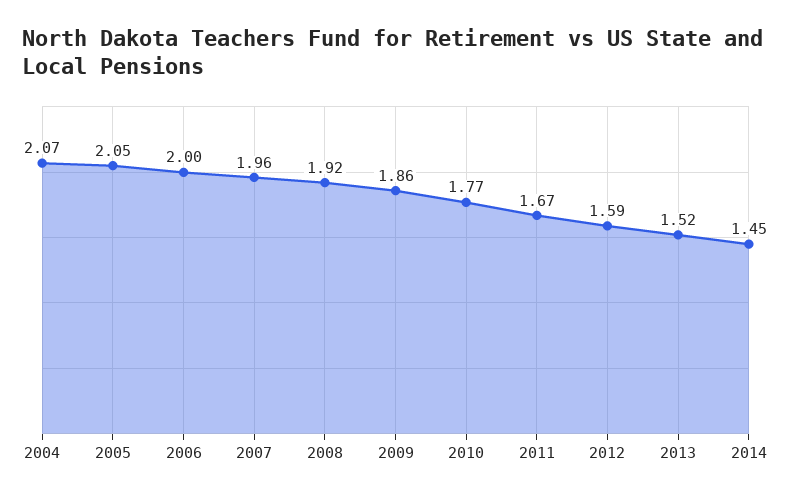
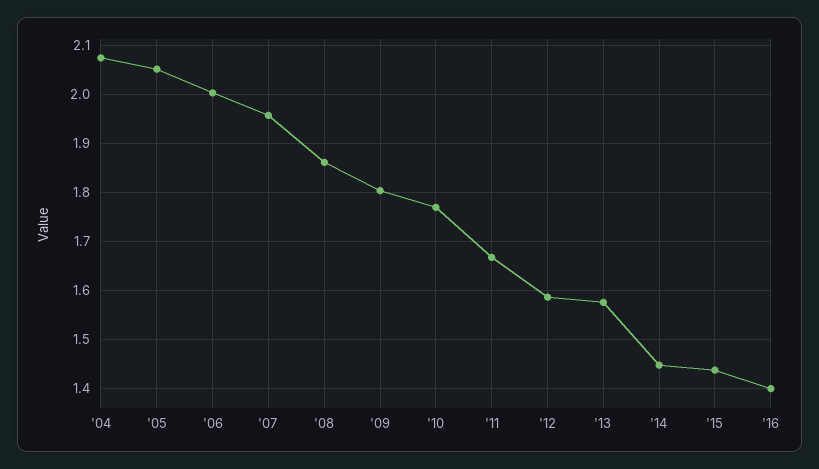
2008: 1.92 -> 1.86
2009: 1.86 -> 1.8
2013: 1.52 -> 1.58
'15: none -> 1.44
'16: none -> 1.4

